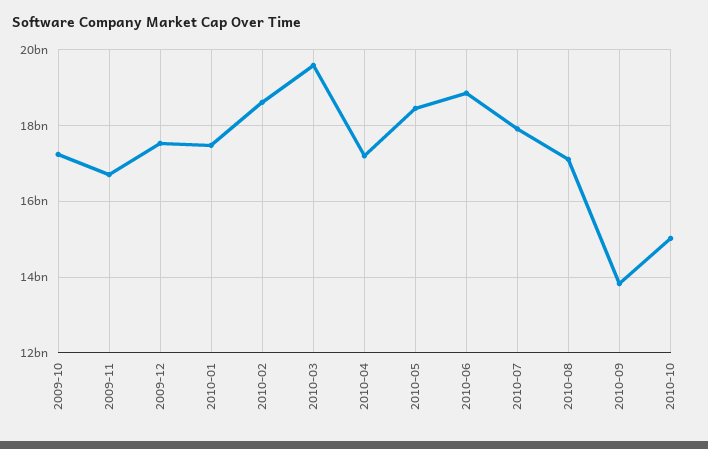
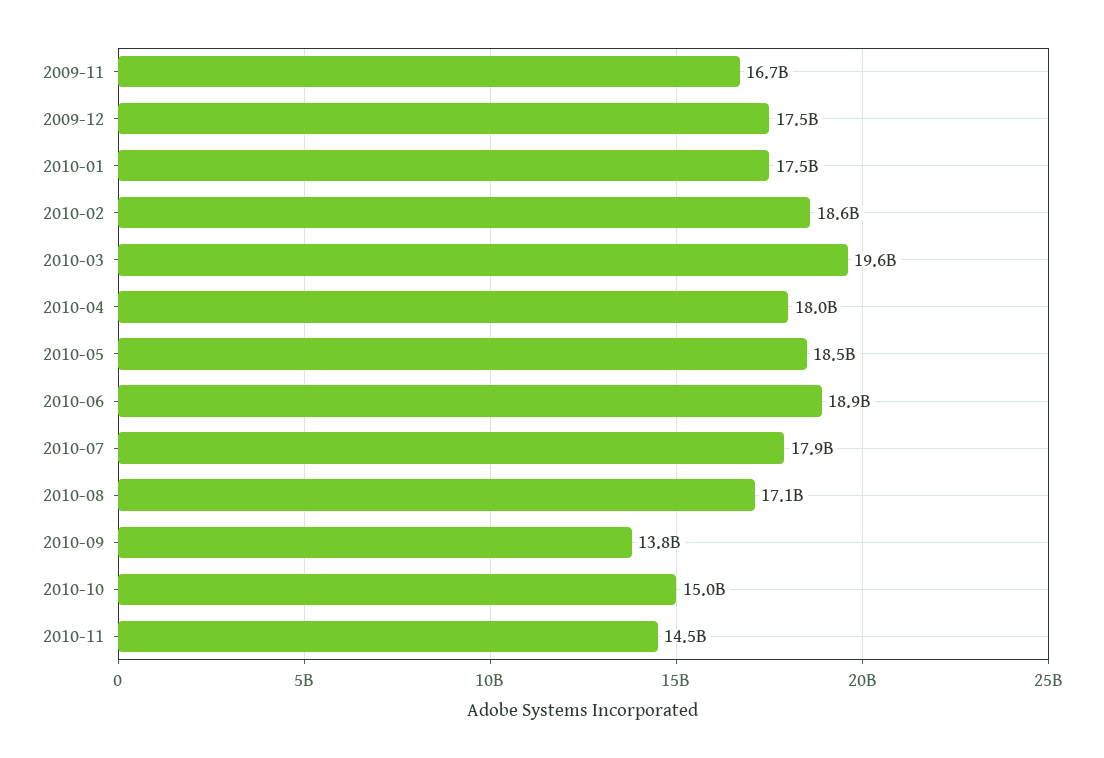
2009-10: 17200000000 -> none
2010-04: 17200000000 -> 18000000000
2010-11: none -> 14500000000

